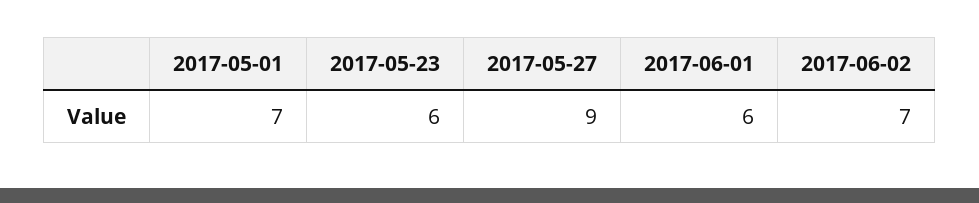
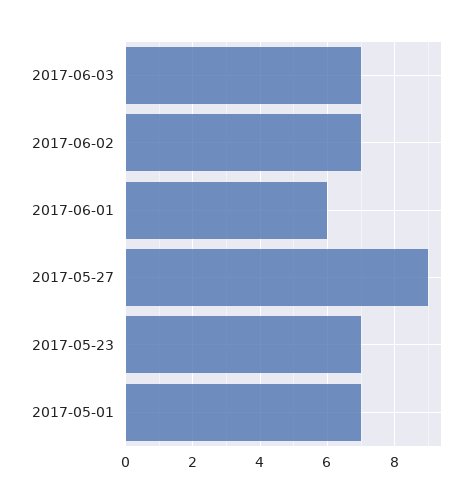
2017-05-23: 6 -> 7
2017-06-03: none -> 7

